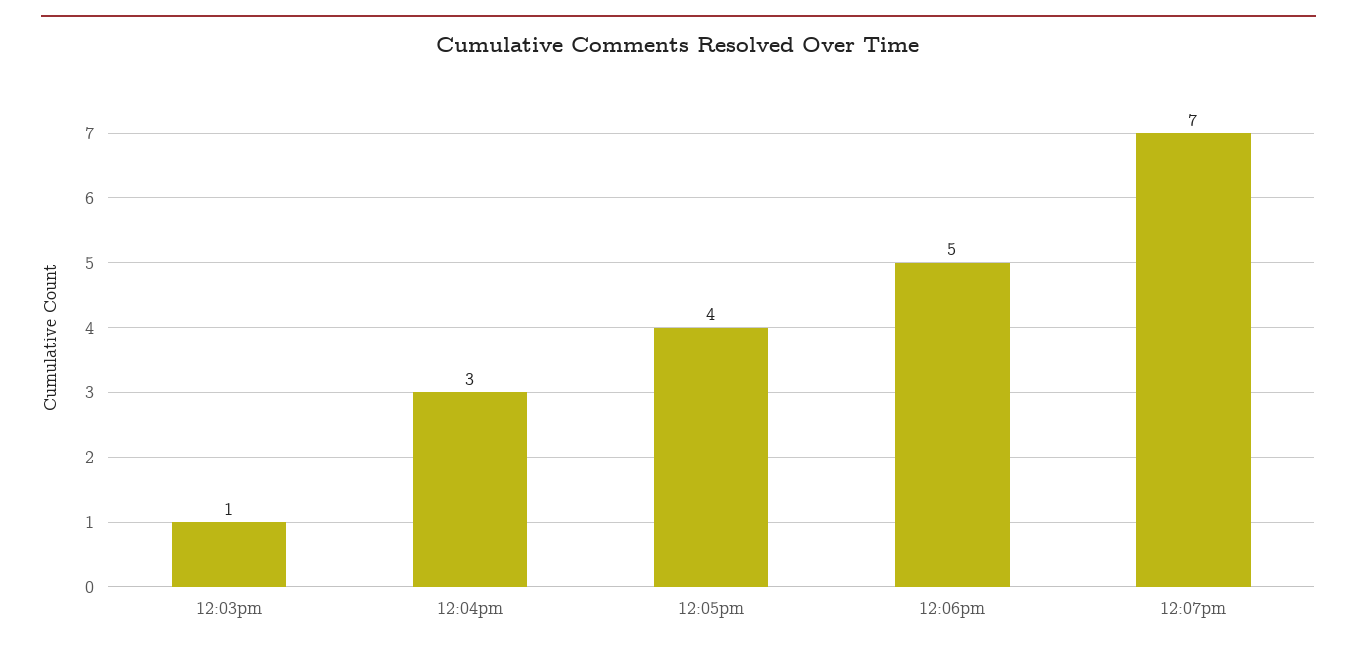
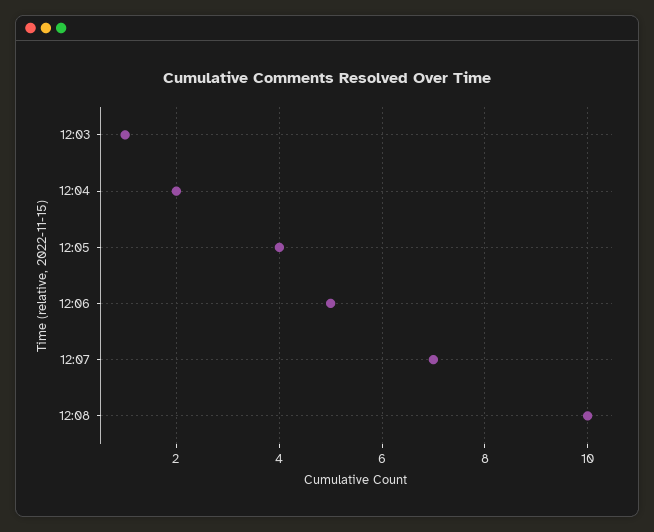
12:04pm: 3 -> 2
12:08: none -> 10

